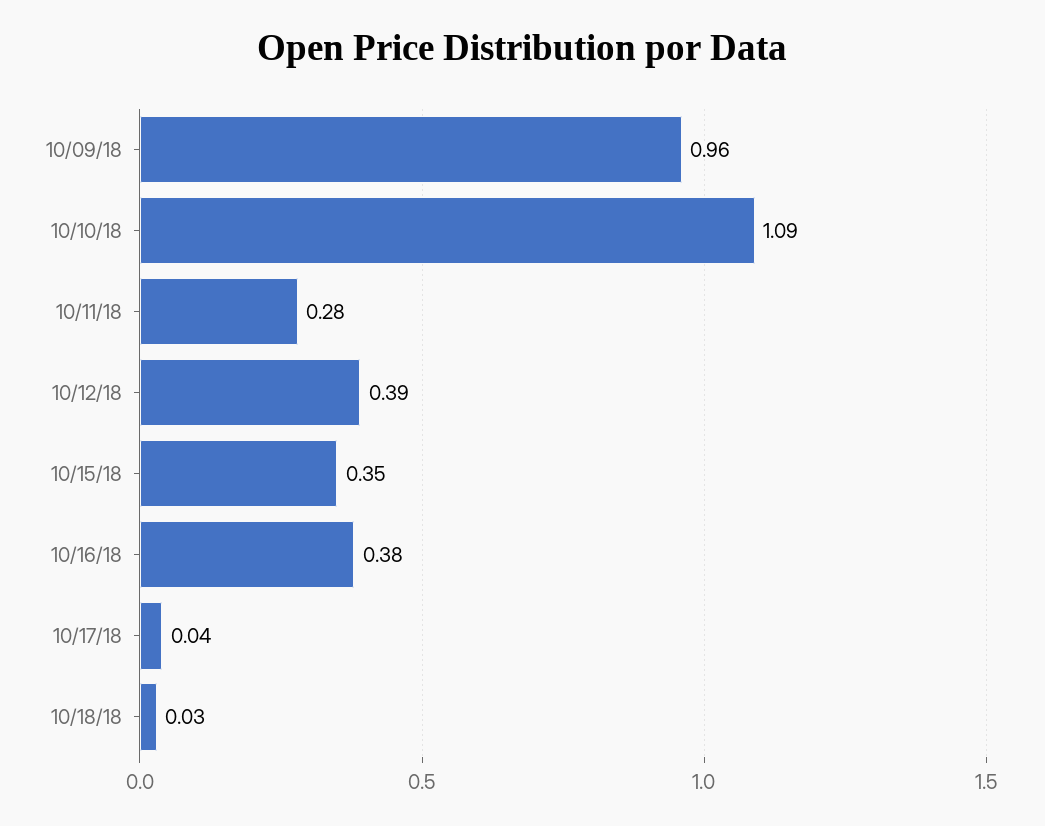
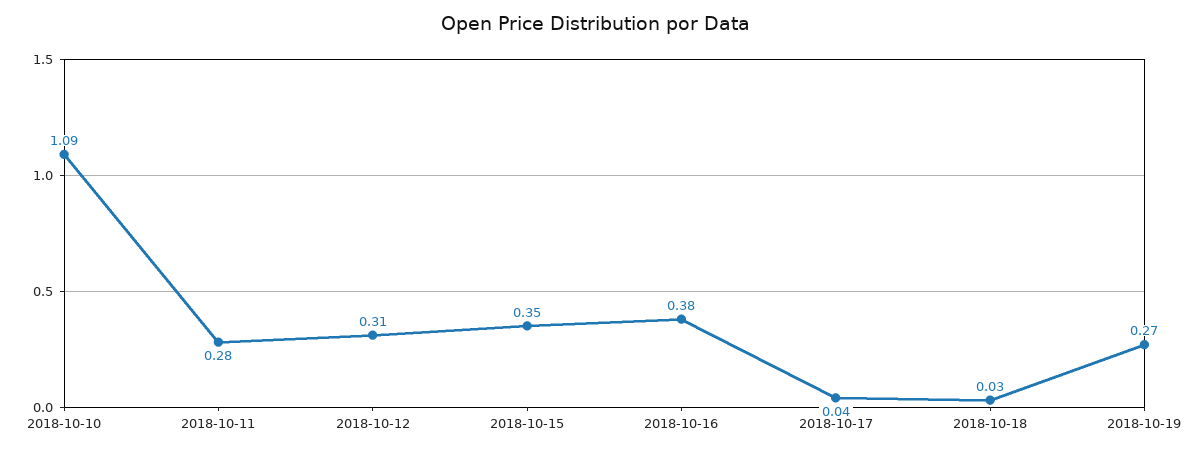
10/09/18: 0.96 -> none
10/12/18: 0.39 -> 0.31
2018-10-19: none -> 0.27

